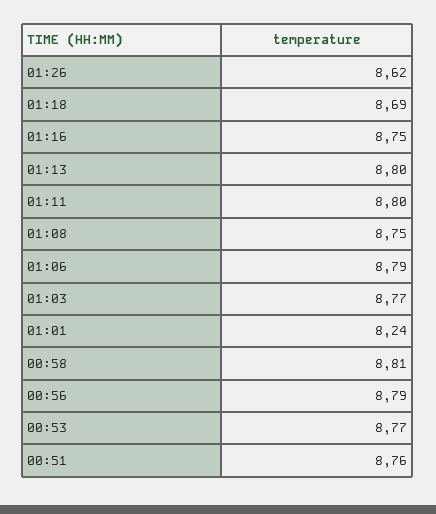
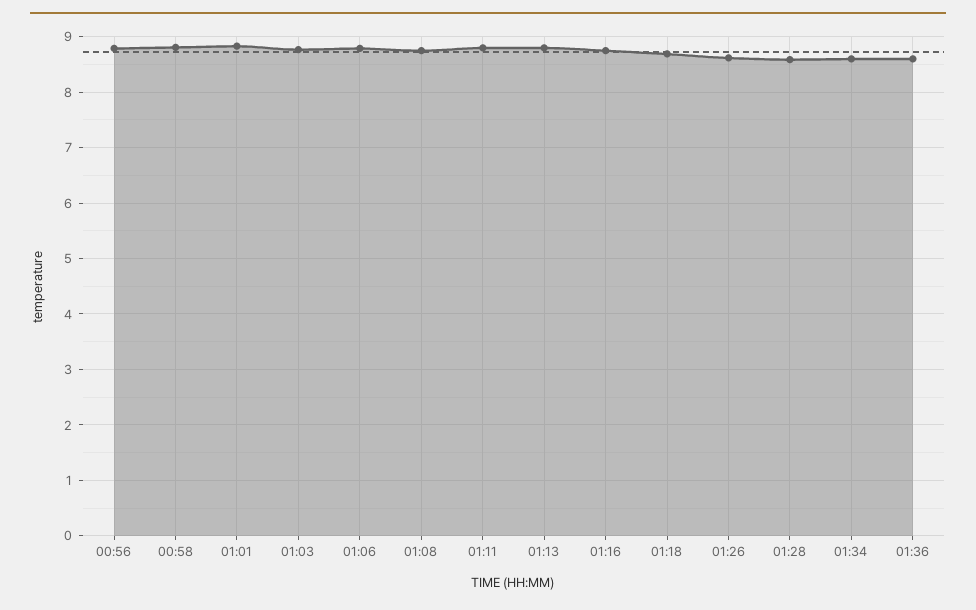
01:01: 8.24 -> 8.8
00:53: 8.77 -> none
00:51: 8.76 -> none
01:28: none -> 8.6
01:34: none -> 8.6
01:36: none -> 8.6

